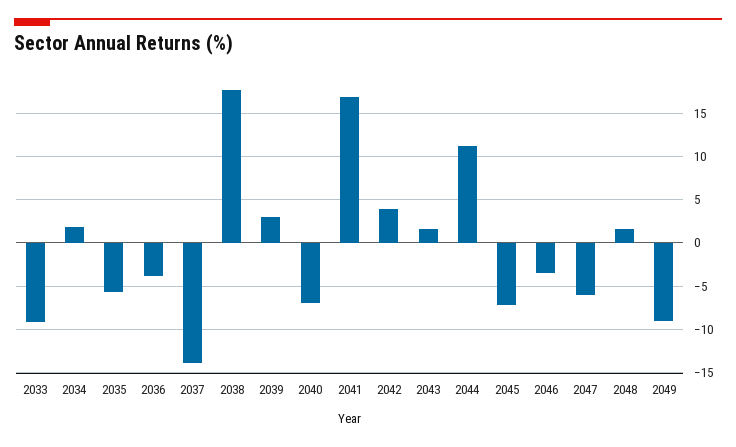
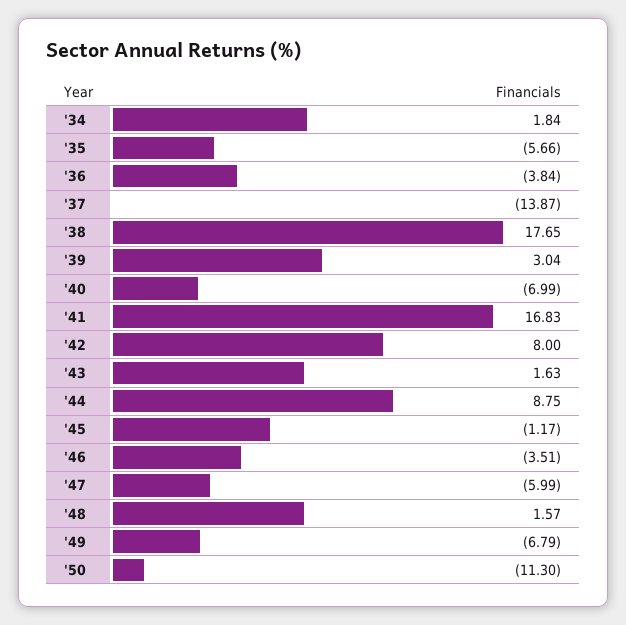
2033: -9 -> none
2042: 4 -> 8
2044: 11 -> 8.75
2045: -7 -> -1.17
2049: -9 -> -6.79
'50: none -> -11.3

